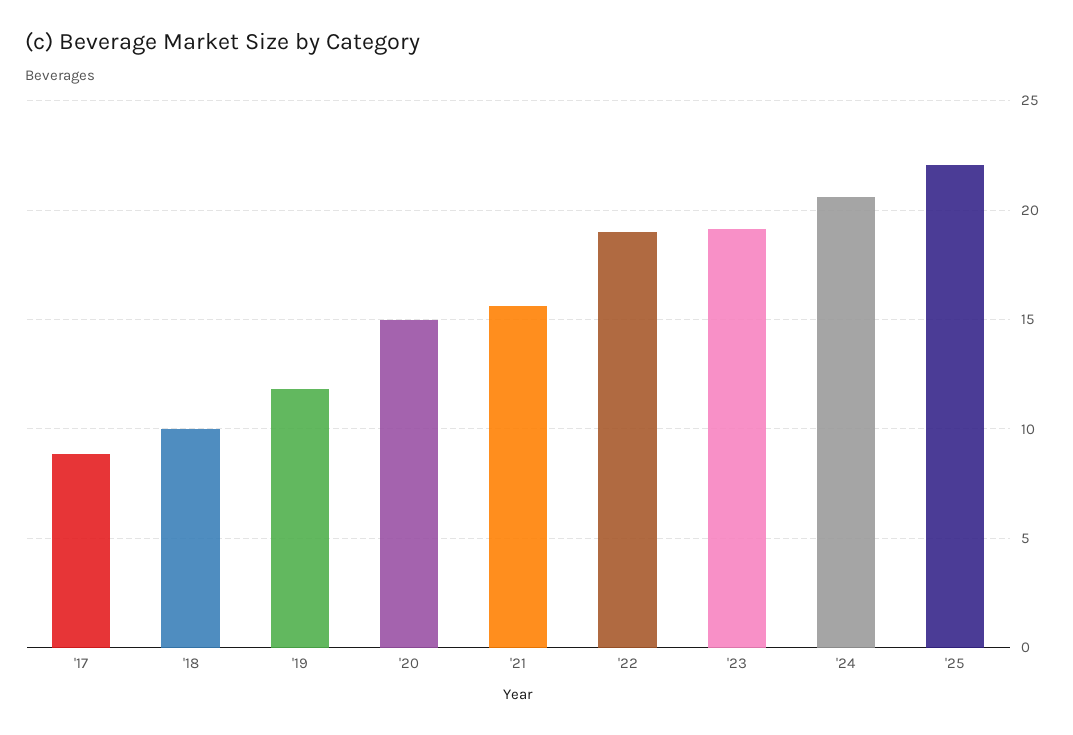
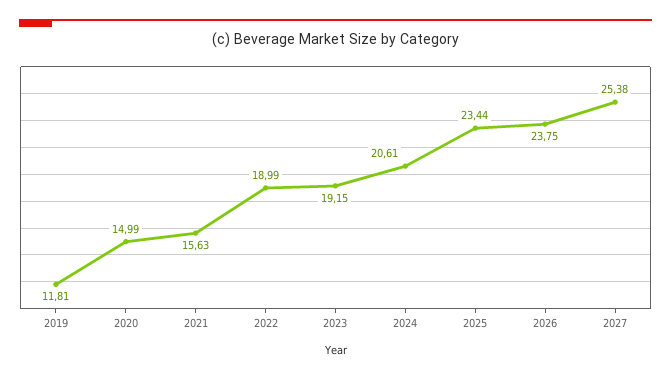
'17: 9 -> none
'18: 10 -> none
'25: 22 -> 23.44
2026: none -> 23.75
2027: none -> 25.38

